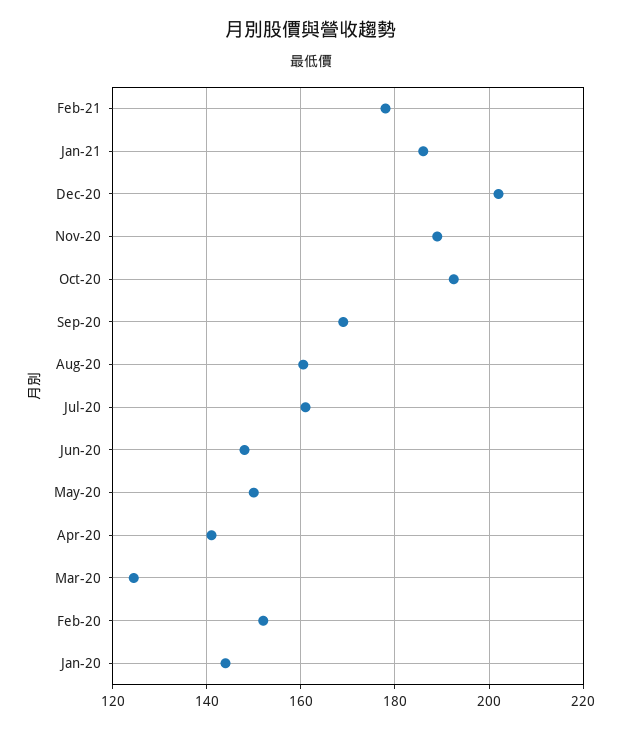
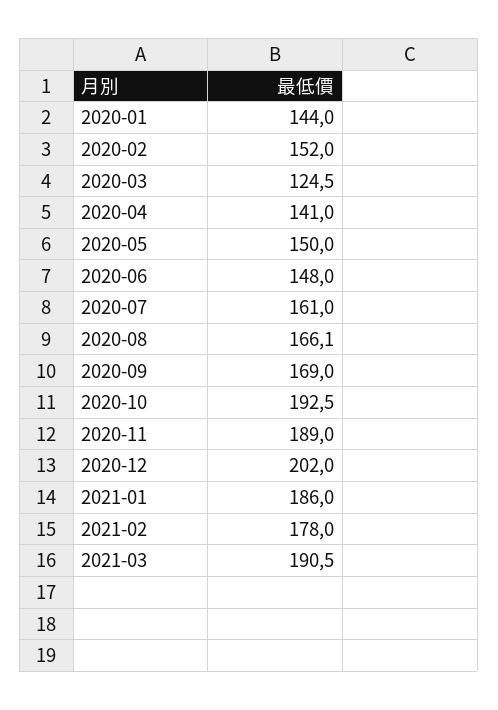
Aug-20: 160 -> 166.1
2021-03: none -> 190.5

